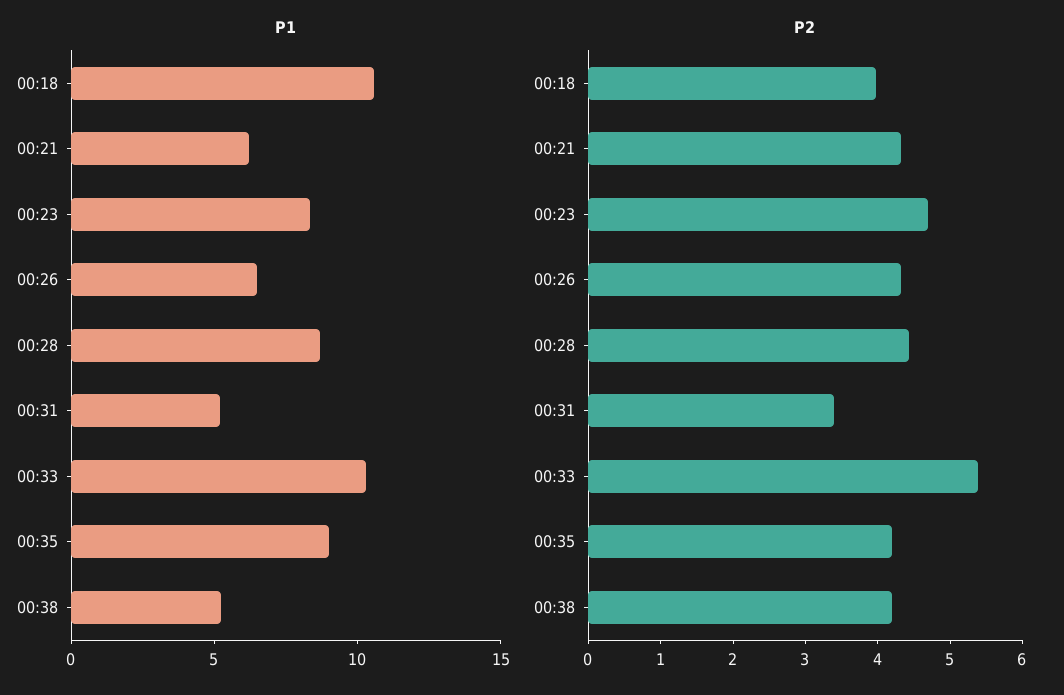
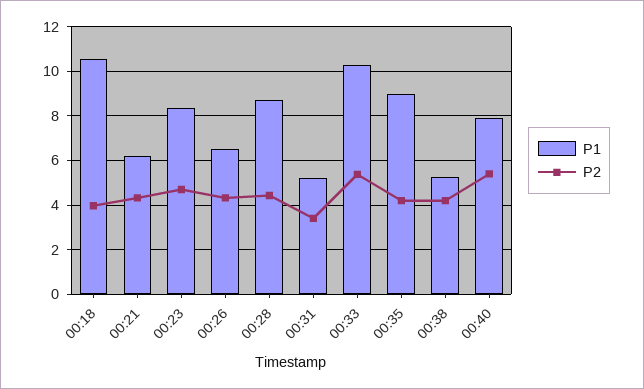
P1, 00:40: none -> 8
P2, 00:40: none -> 5.5

